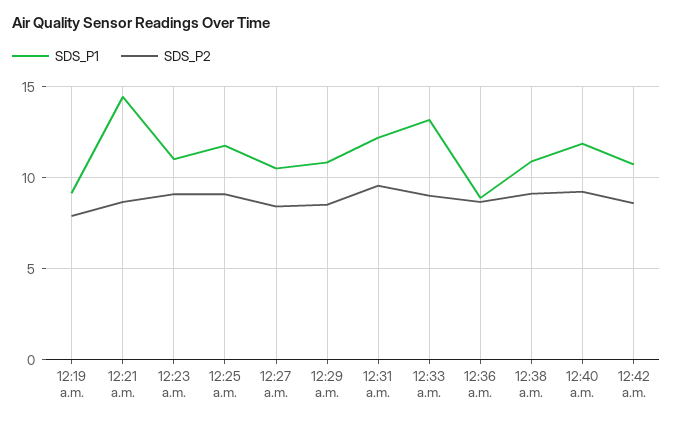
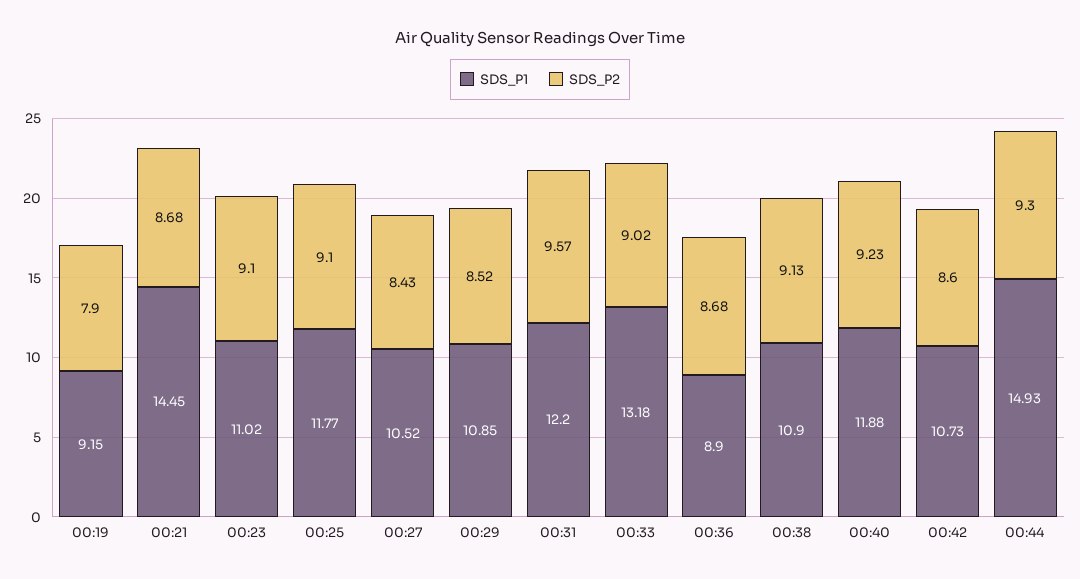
SDS_P1, 00:44: none -> 14.93
SDS_P2, 00:44: none -> 9.3

